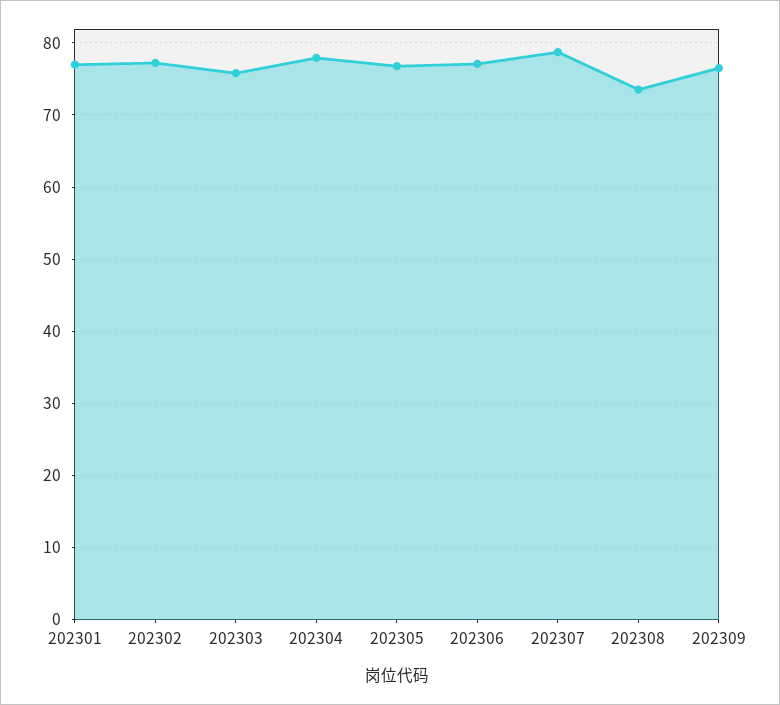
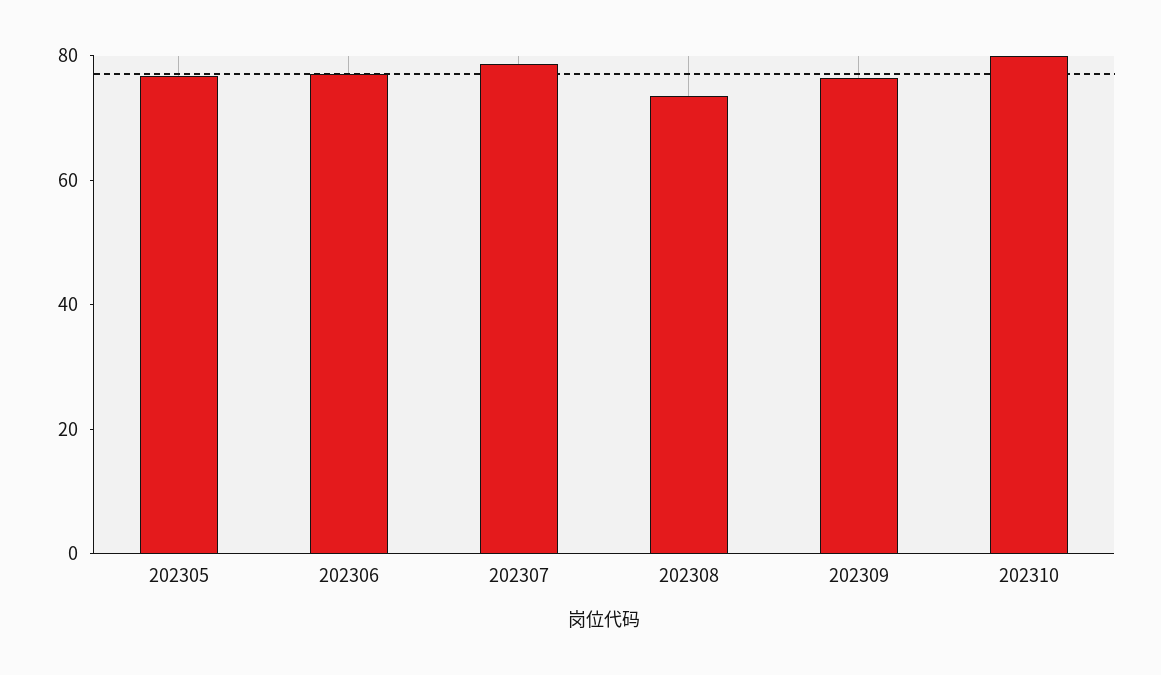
202301: 77 -> none
202302: 77 -> none
202303: 76 -> none
202304: 78 -> none
202310: none -> 80

